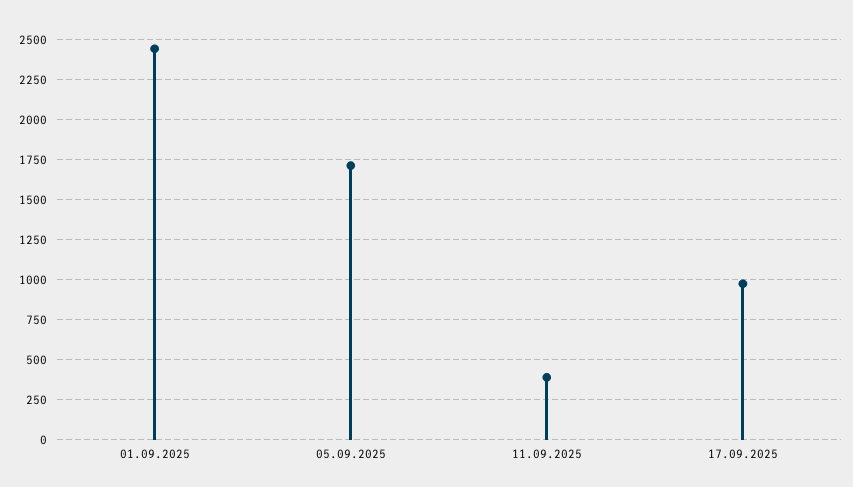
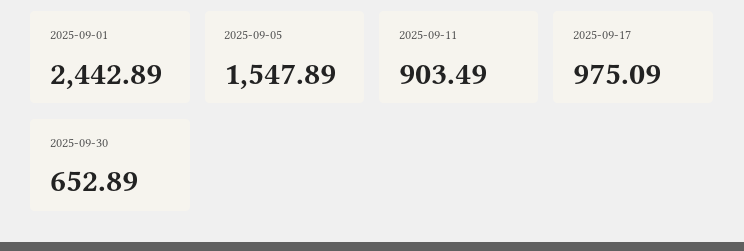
05.09.2025: 1700 -> 1547.89
11.09.2025: 400 -> 903.49
2025-09-30: none -> 652.89

